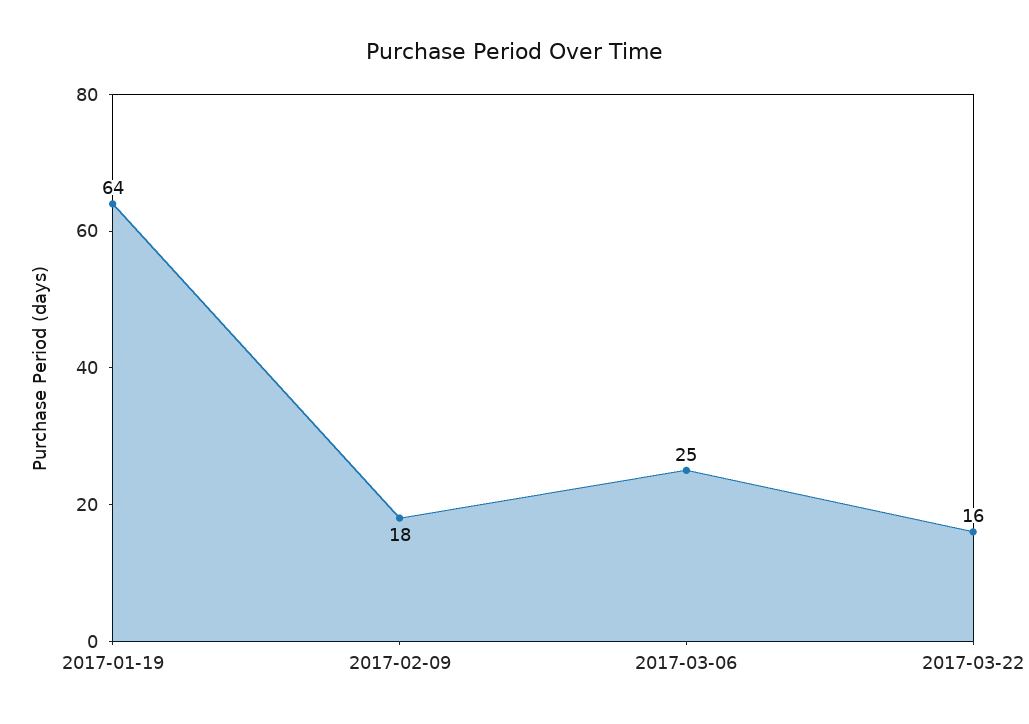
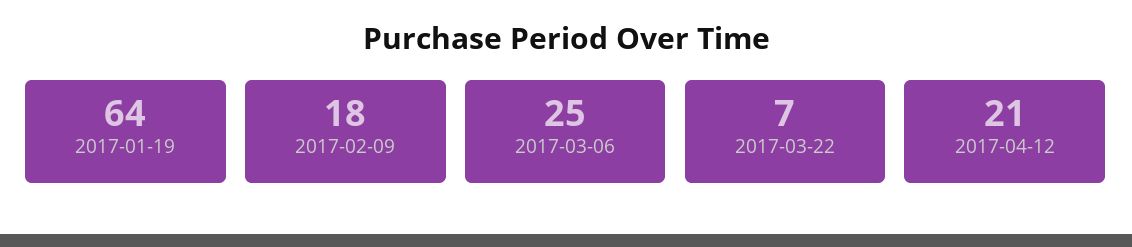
2017-03-22: 16 -> 7
2017-04-12: none -> 21

